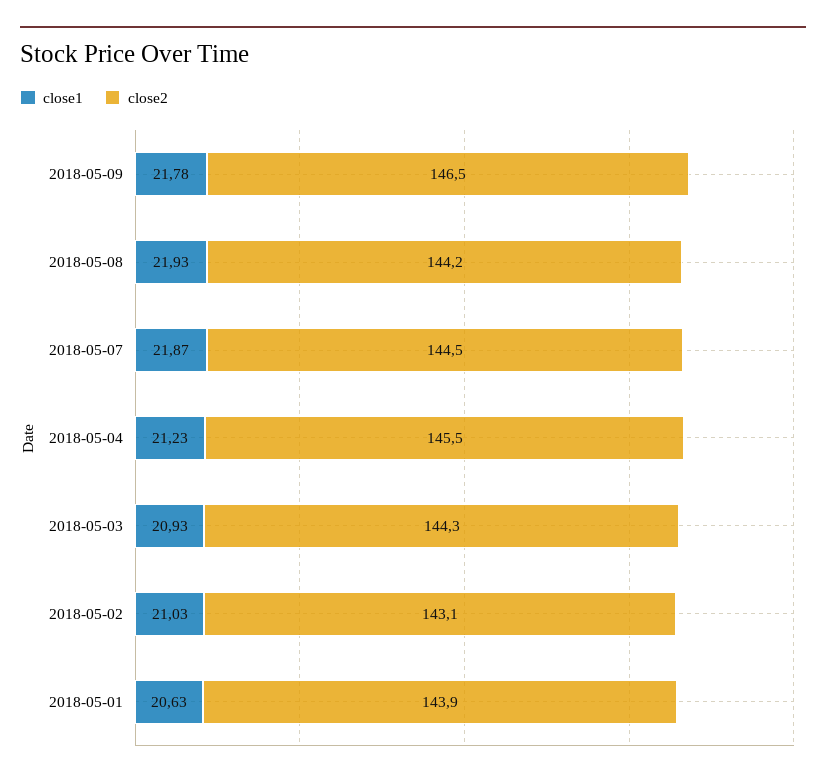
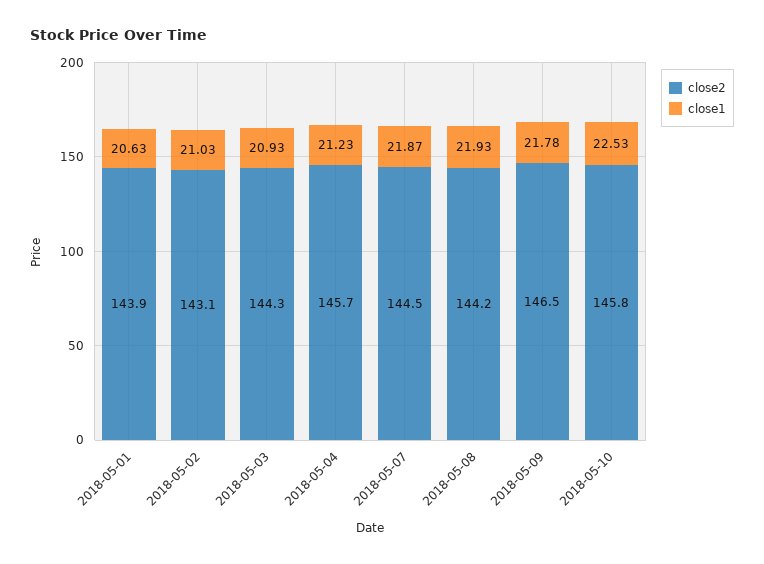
close2, 2018-05-04: 145.5 -> 145.7
close2, 2018-05-10: none -> 145.8
close1, 2018-05-10: none -> 22.53

